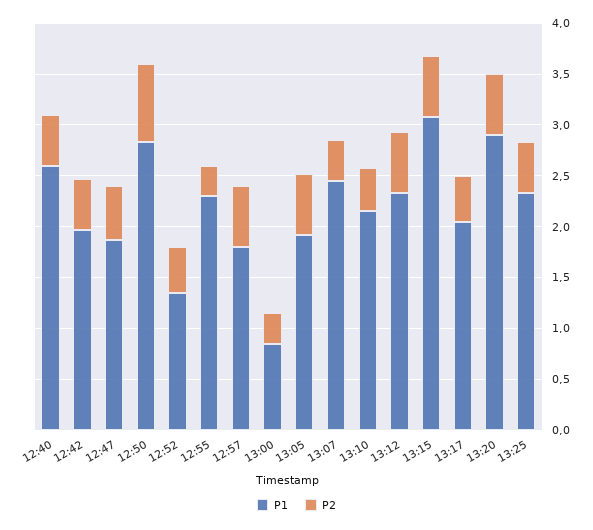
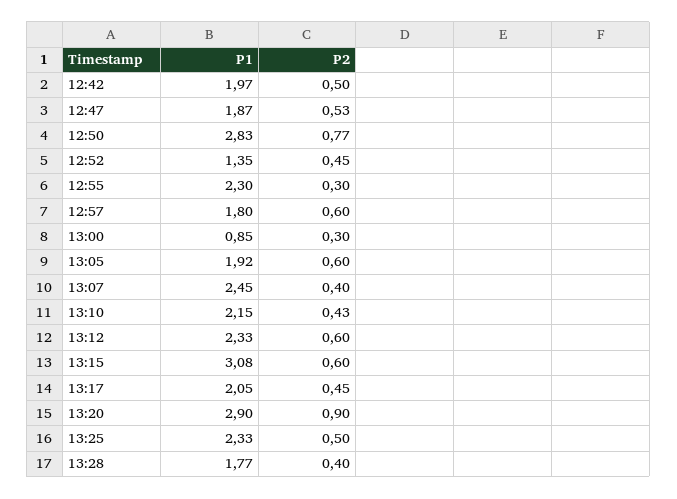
P1, 12:40: 2.6 -> none
P2, 12:40: 0.5 -> none
P2, 13:20: 0.6 -> 0.9
P1, 13:28: none -> 1.77
P2, 13:28: none -> 0.4

